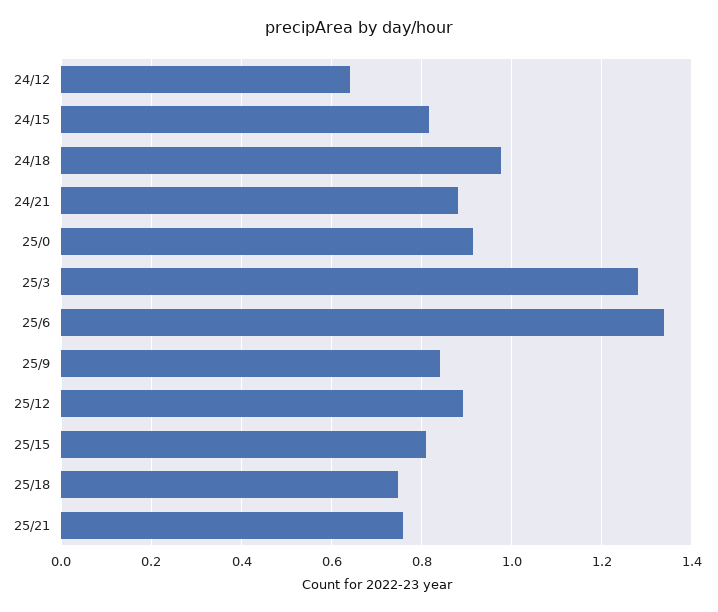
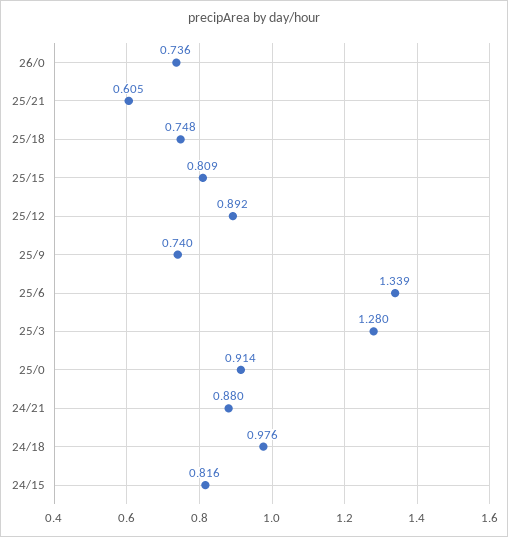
24/12: 0.64 -> none
25/9: 0.84 -> 0.74
25/21: 0.76 -> 0.605
26/0: none -> 0.736

